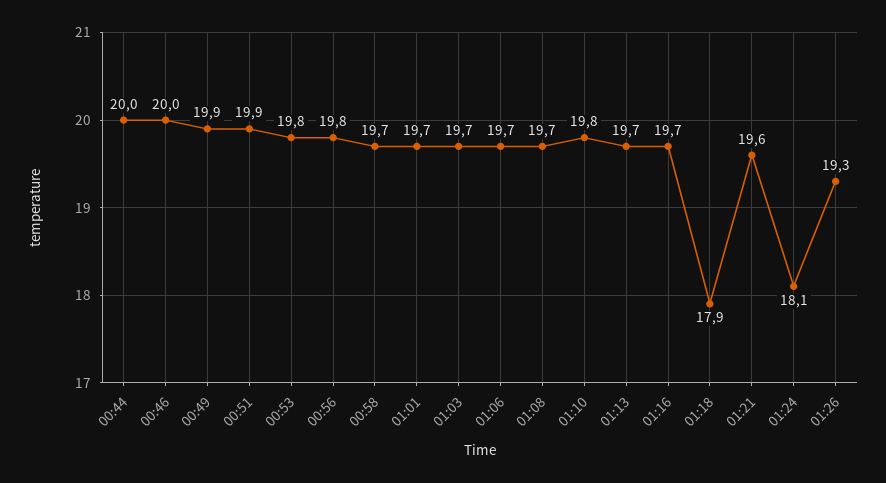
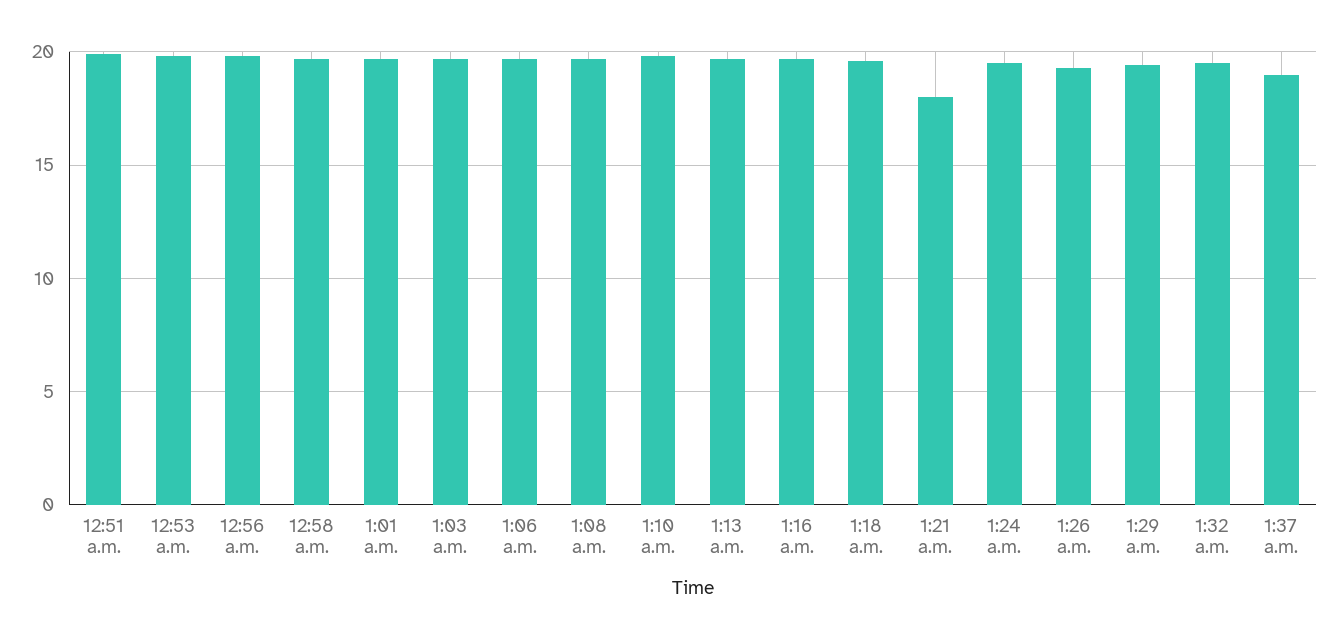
00:44: 20 -> none
00:46: 20 -> none
00:49: 19.9 -> none
01:18: 17.9 -> 19.5
01:21: 19.6 -> 18
01:24: 18.1 -> 19.5
1:29 a.m.: none -> 19.5
1:32 a.m.: none -> 19.5
1:37 a.m.: none -> 19

